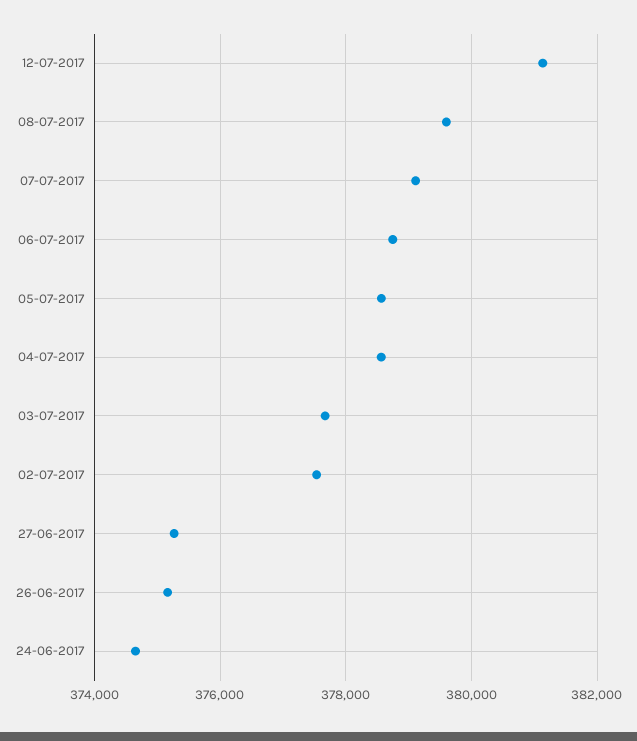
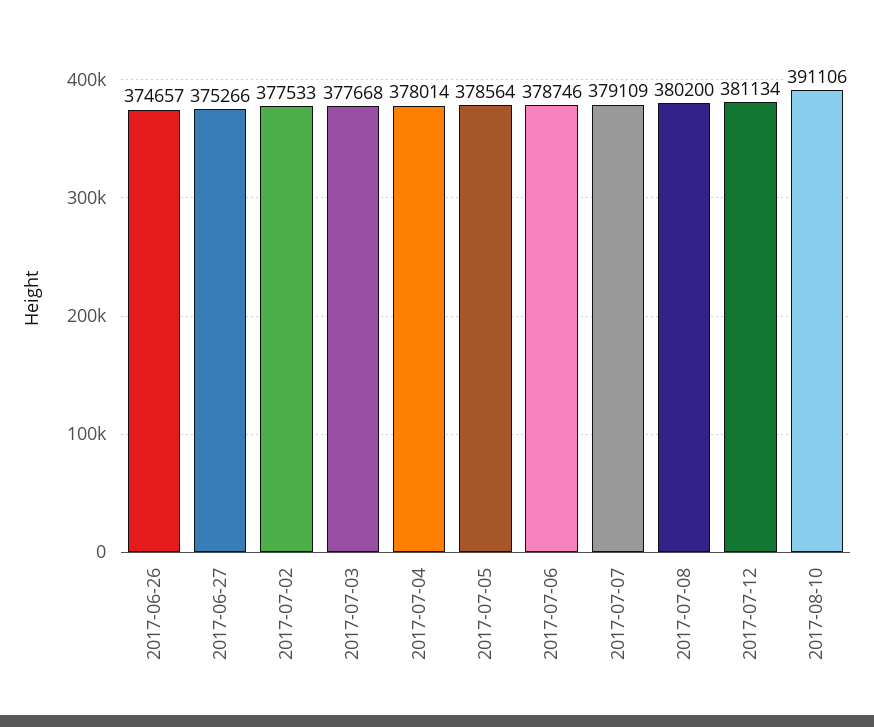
08-07-2017: 379600 -> 380200
04-07-2017: 378600 -> 378014
26-06-2017: 375200 -> 374657
24-06-2017: 374600 -> none
2017-08-10: none -> 391106

